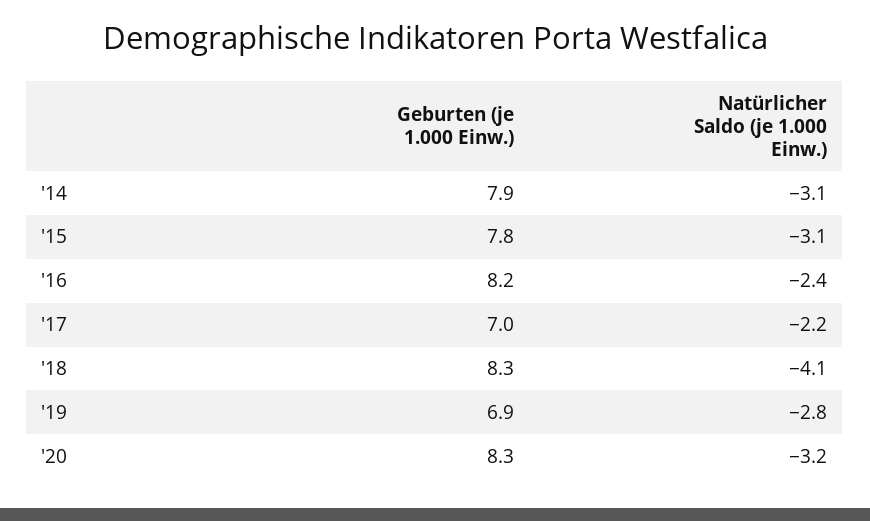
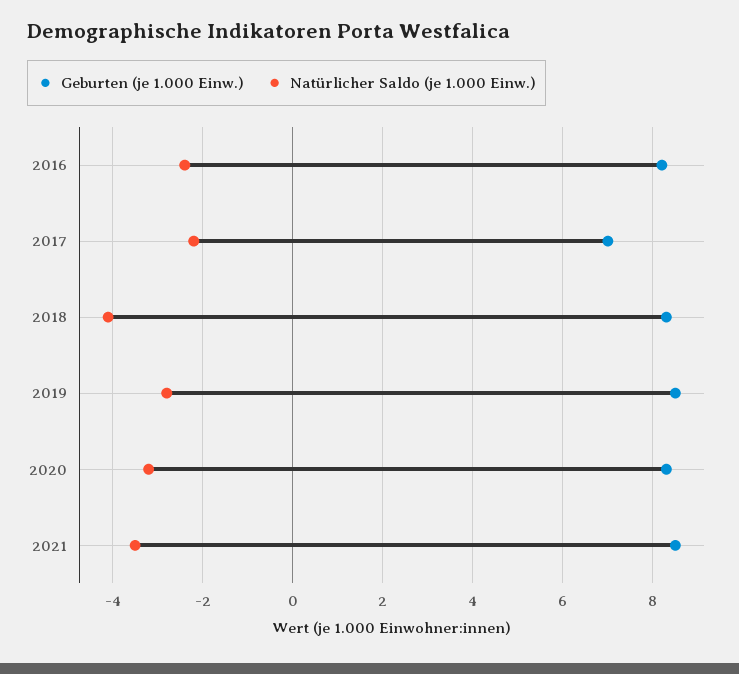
Geburten (je 1.000 Einw.), '14: 7.9 -> none
Natürlicher Saldo (je 1.000 Einw.), '14: -3.1 -> none
Geburten (je 1.000 Einw.), '15: 7.8 -> none
Natürlicher Saldo (je 1.000 Einw.), '15: -3.1 -> none
Geburten (je 1.000 Einw.), '19: 6.9 -> 8.5
Geburten (je 1.000 Einw.), 2021: none -> 8.5
Natürlicher Saldo (je 1.000 Einw.), 2021: none -> -3.5

